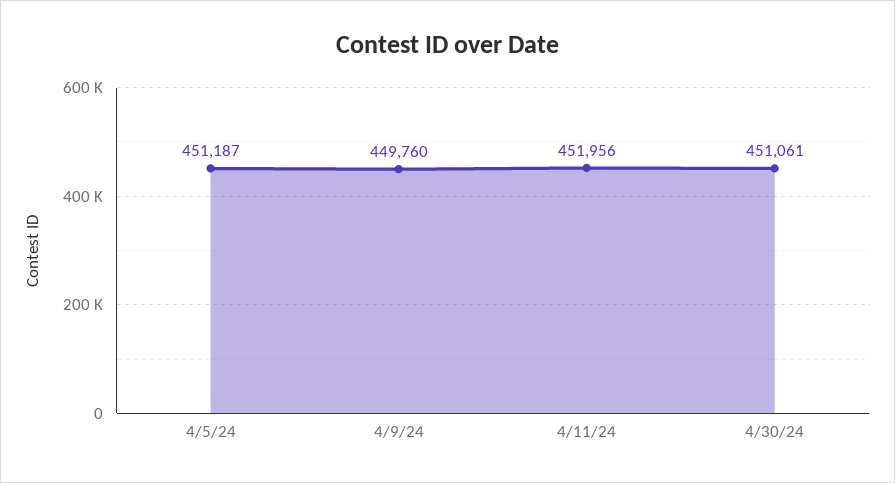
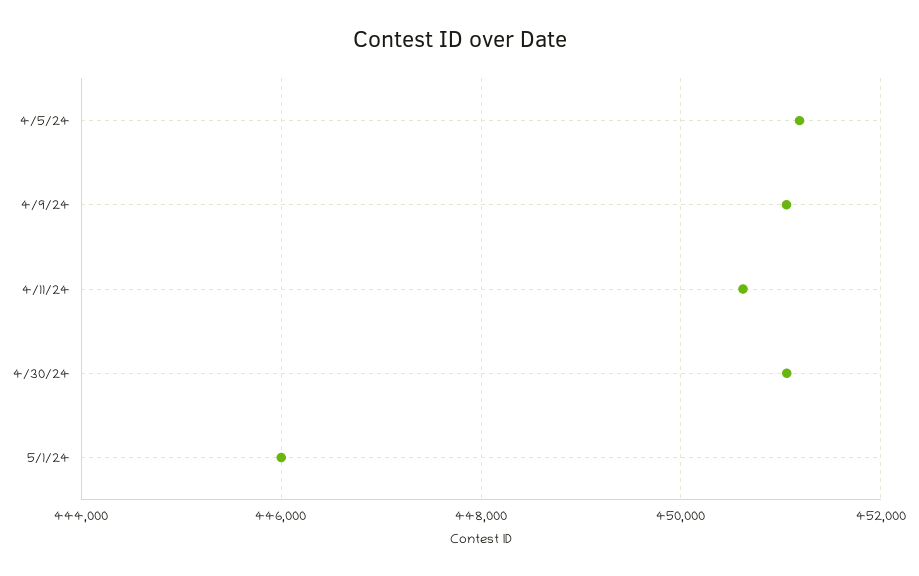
4/9/24: 449760 -> 451000
4/11/24: 451956 -> 450600
5/1/24: none -> 446000

